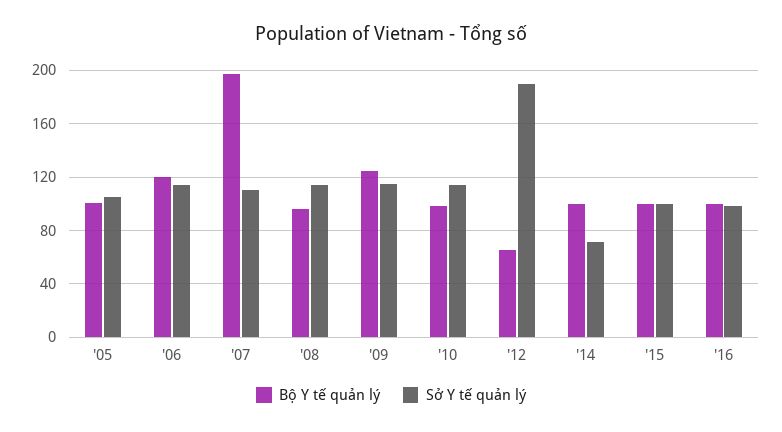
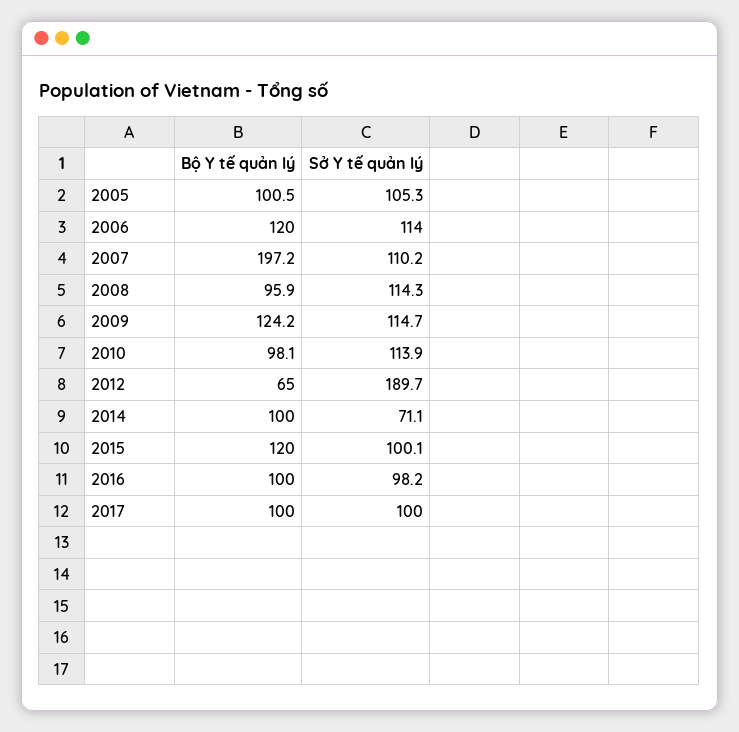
Bộ Y tế quản lý, '15: 100 -> 120
Bộ Y tế quản lý, 2017: none -> 100
Sở Y tế quản lý, 2017: none -> 100

